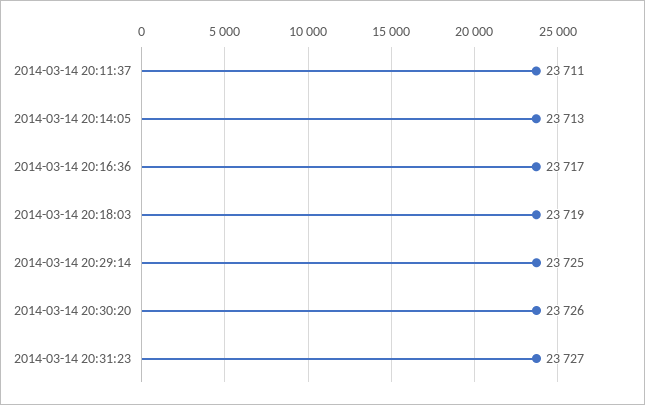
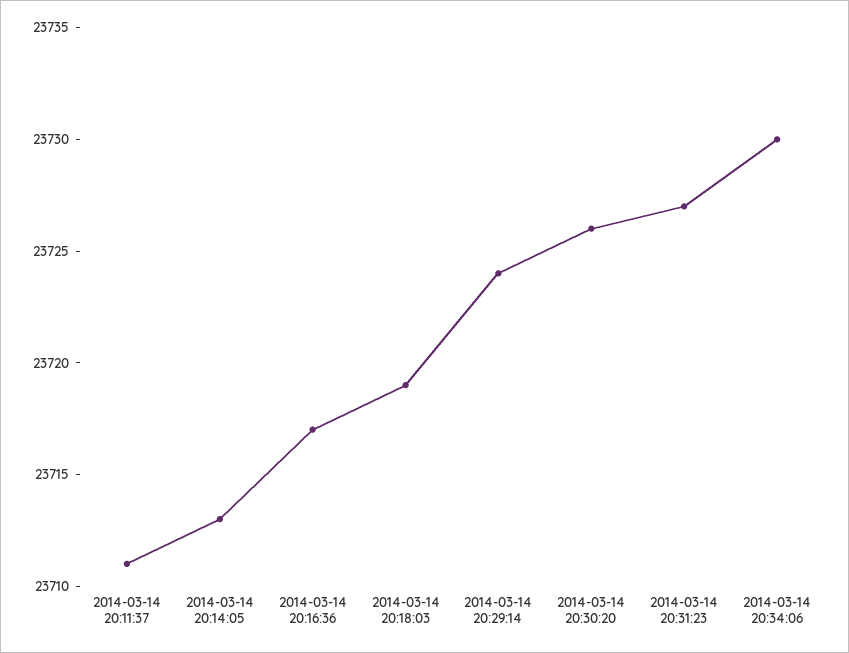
2014-03-14 20:29:14: 23725 -> 23724
2014-03-14 20:34:06: none -> 23730

